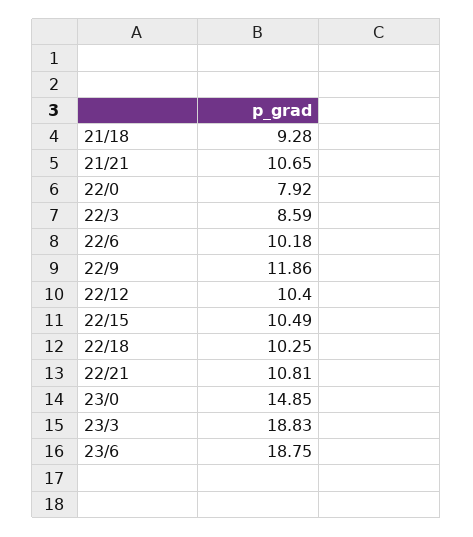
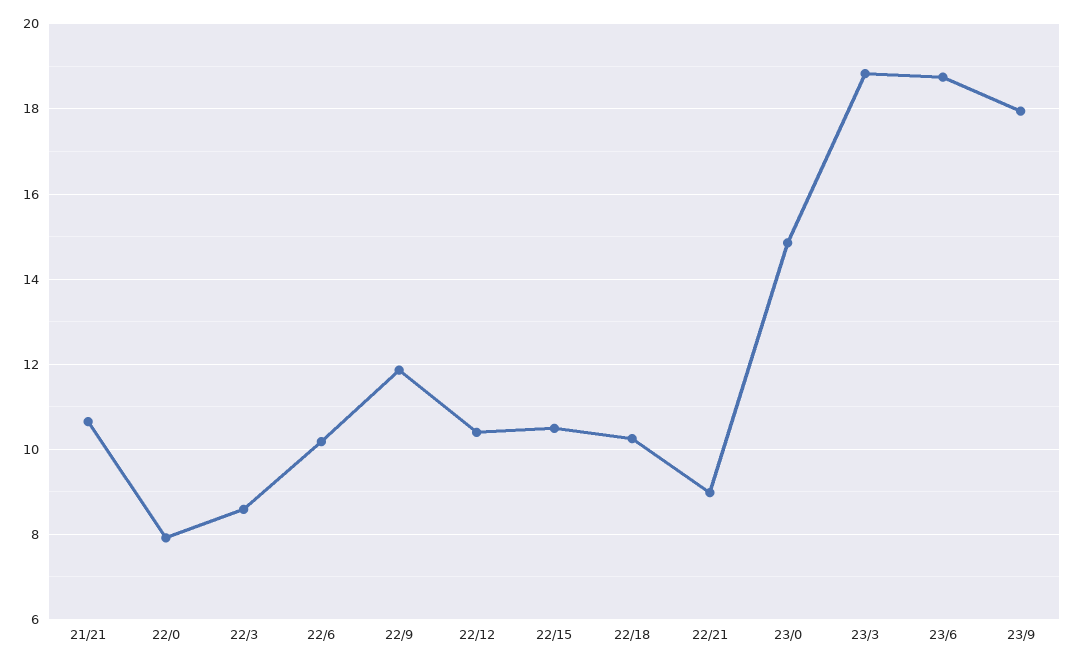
21/18: 9.28 -> none
22/21: 10.81 -> 9
23/9: none -> 18

